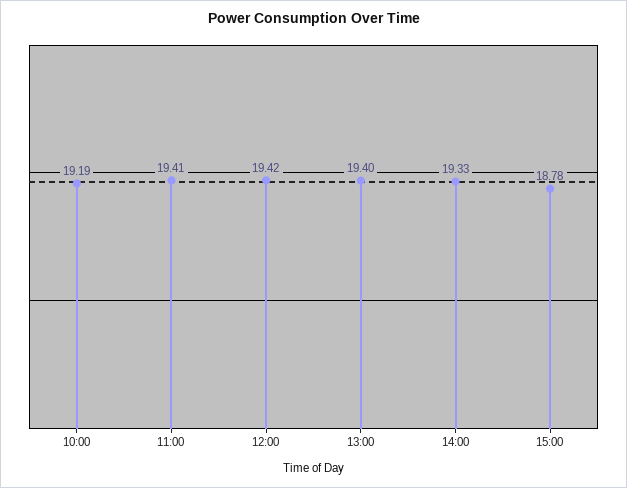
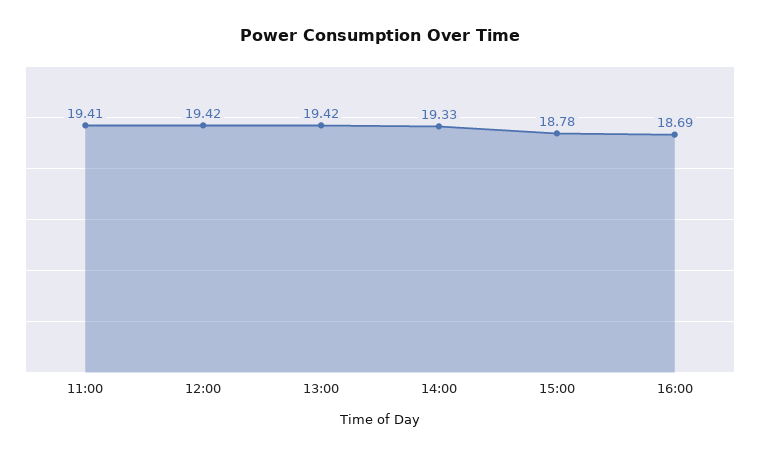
10:00: 19.19 -> none
13:00: 19.4 -> 19.42
16:00: none -> 18.69

